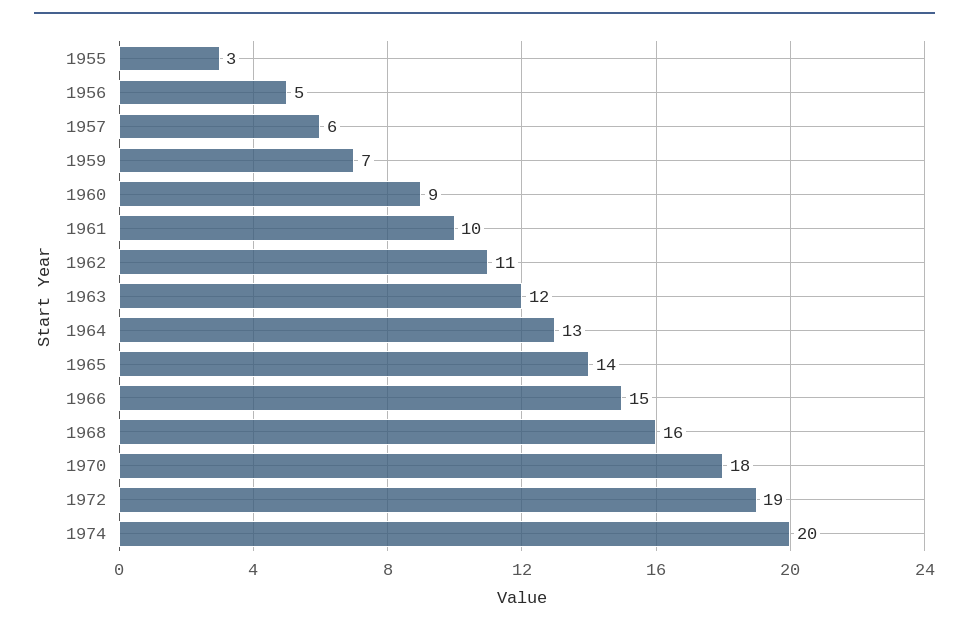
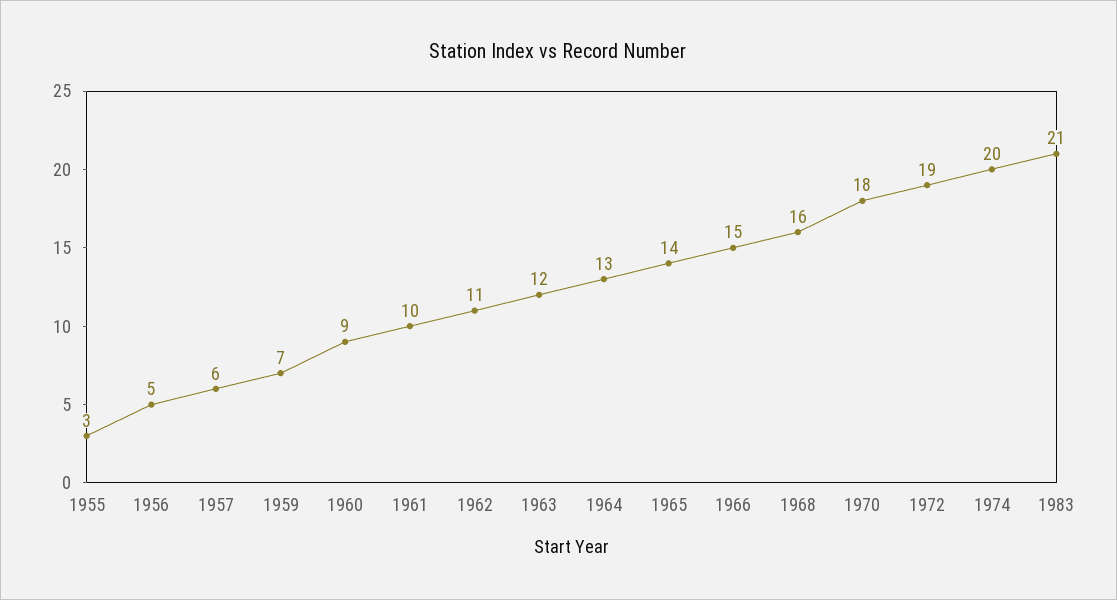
1983: none -> 21

